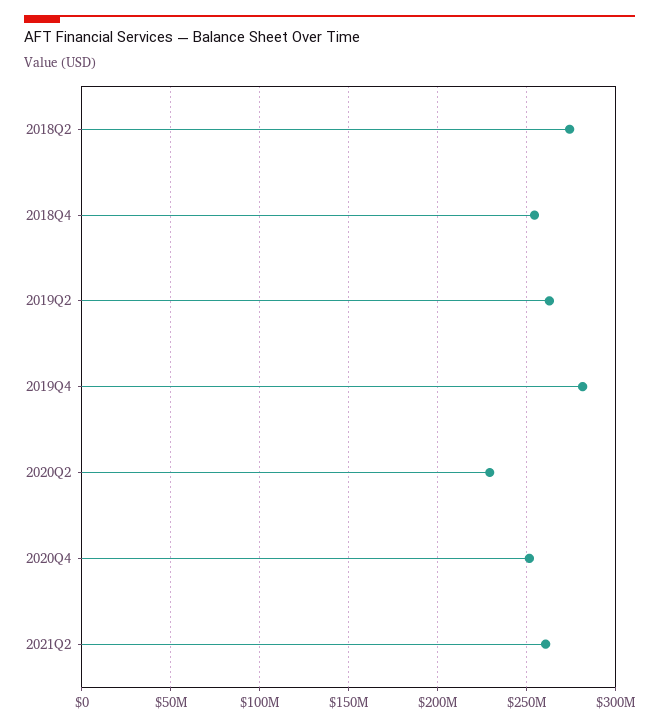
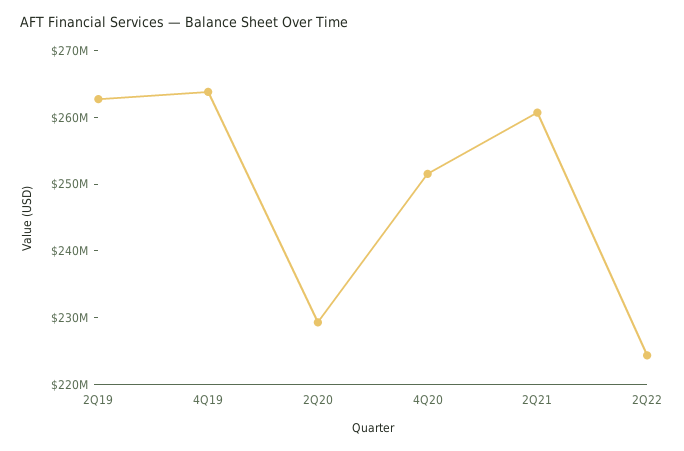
2018Q2: 275000000 -> none
2018Q4: 255000000 -> none
2019Q4: 280000000 -> 264000000
2Q22: none -> 224000000

